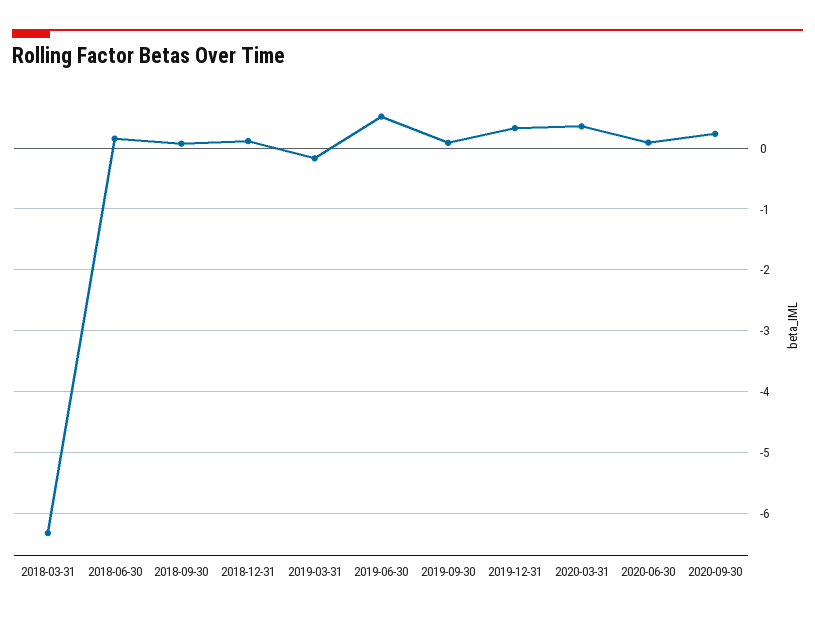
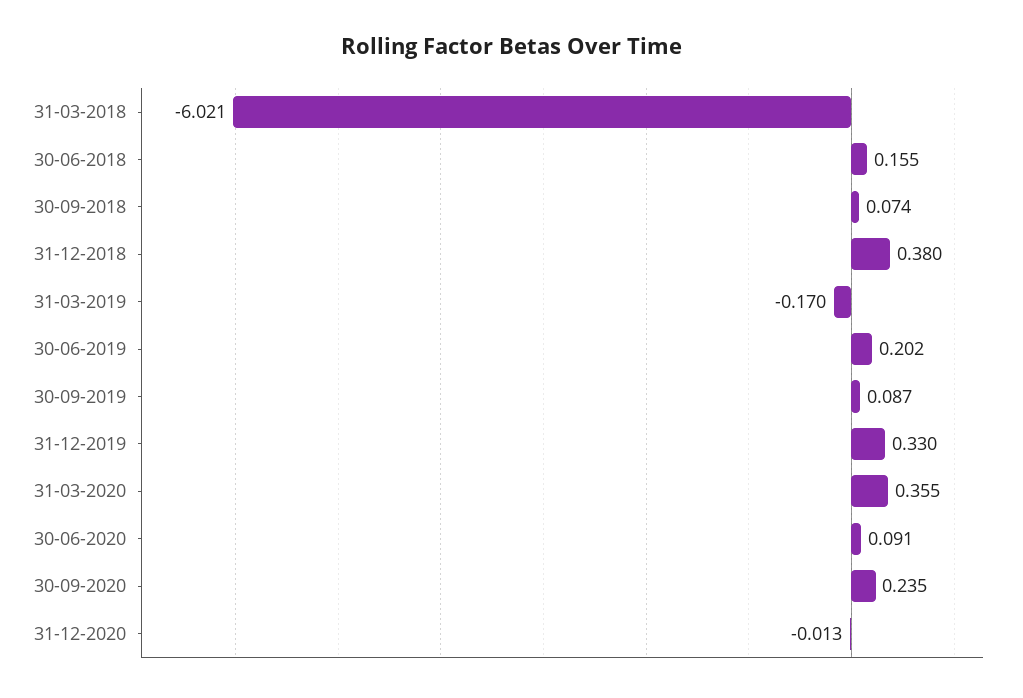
2018-03-31: -6.3 -> -6.021
2018-12-31: 0.1 -> 0.38
2019-06-30: 0.5 -> 0.202
31-12-2020: none -> -0.013

